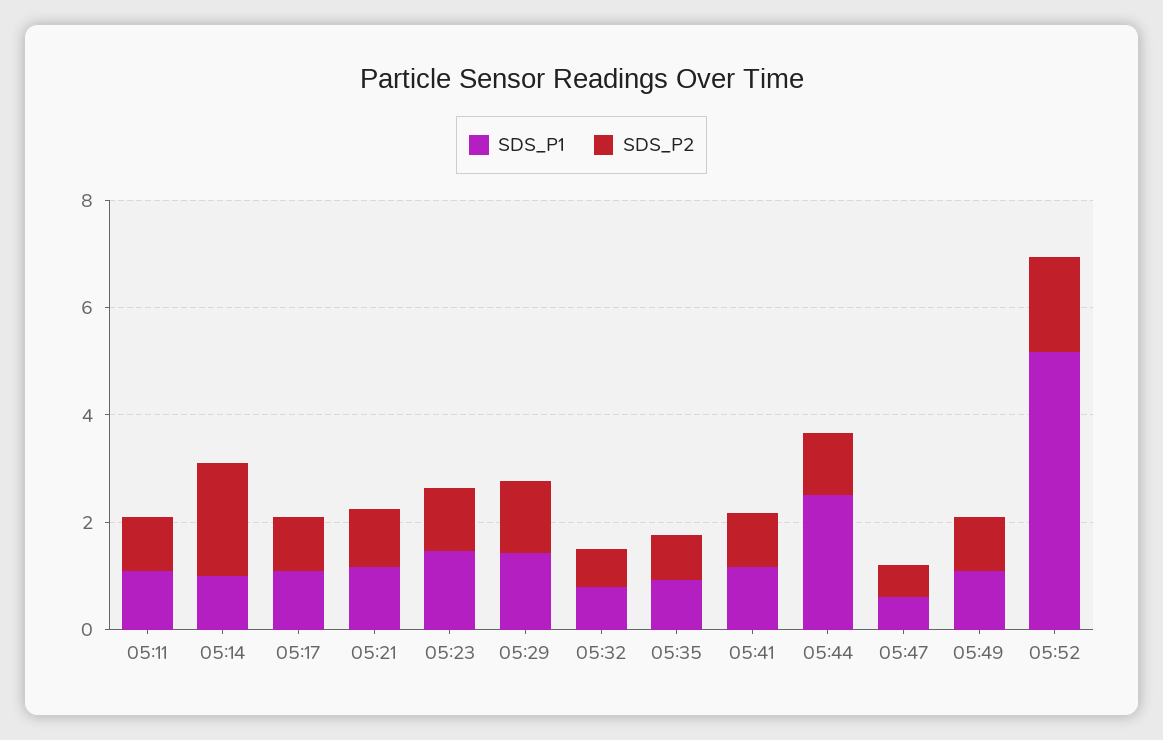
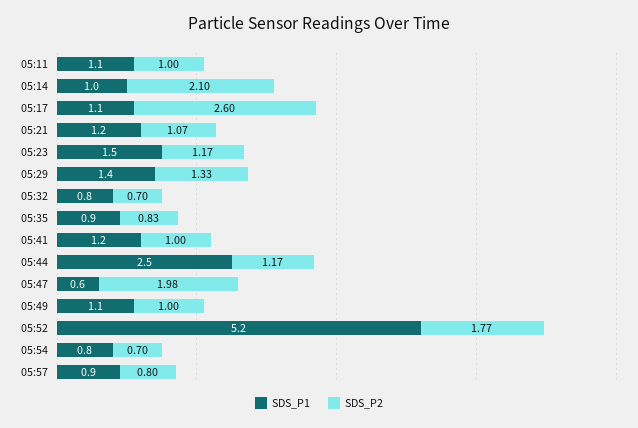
SDS_P2, 05:17: 1 -> 2.6
SDS_P2, 05:47: 0.5 -> 1.98
SDS_P1, 05:54: none -> 0.8
SDS_P2, 05:54: none -> 0.7
SDS_P1, 05:57: none -> 0.9
SDS_P2, 05:57: none -> 0.8

